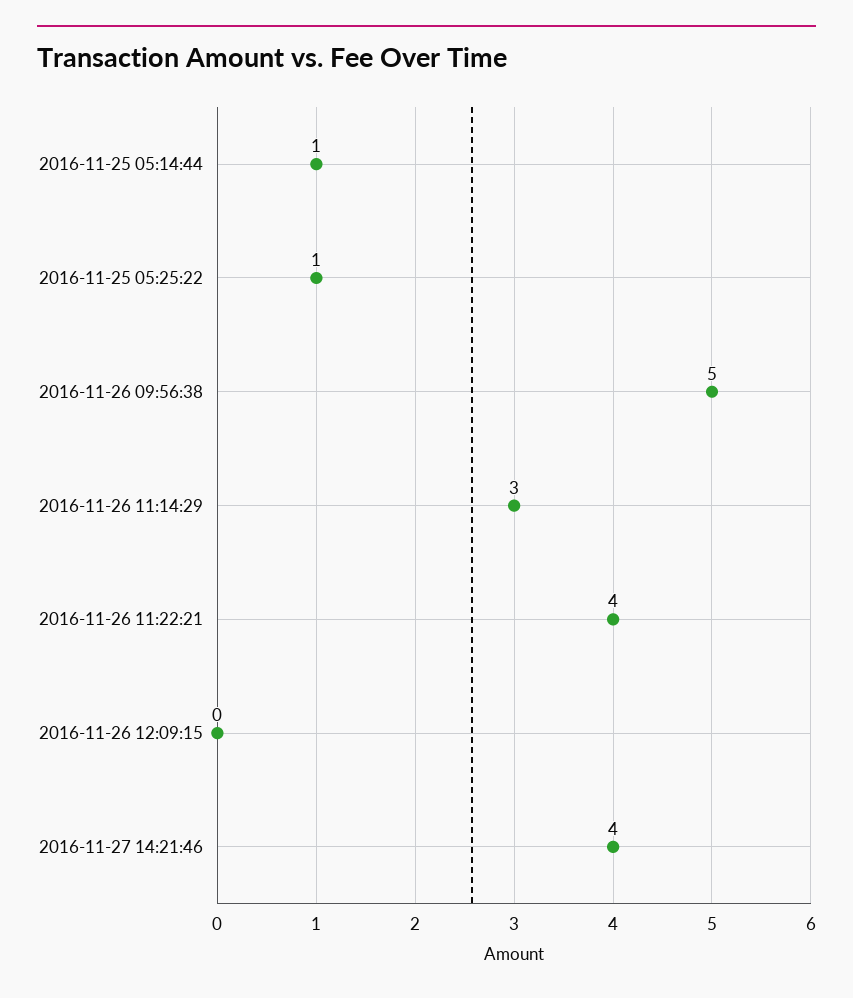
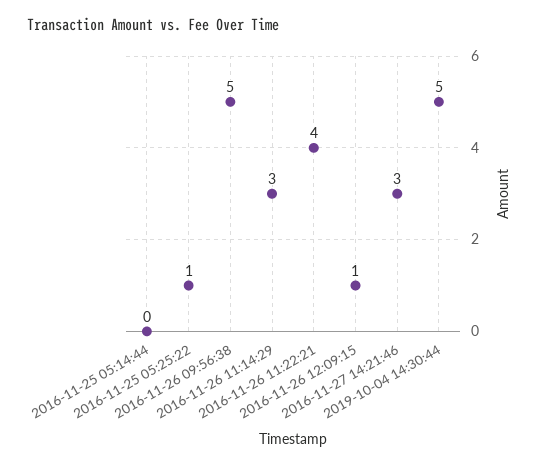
2016-11-25 05:14:44: 1 -> 0
2016-11-26 12:09:15: 0 -> 1
2016-11-27 14:21:46: 4 -> 3
2019-10-04 14:30:44: none -> 5

